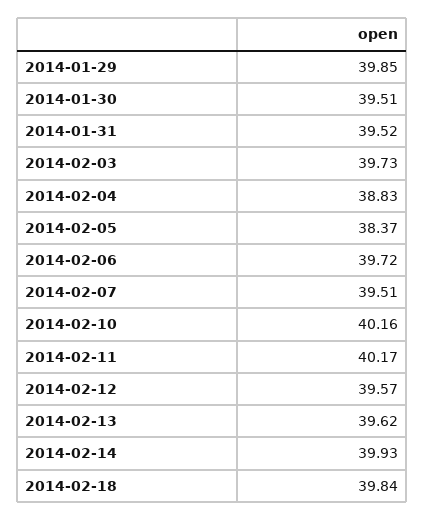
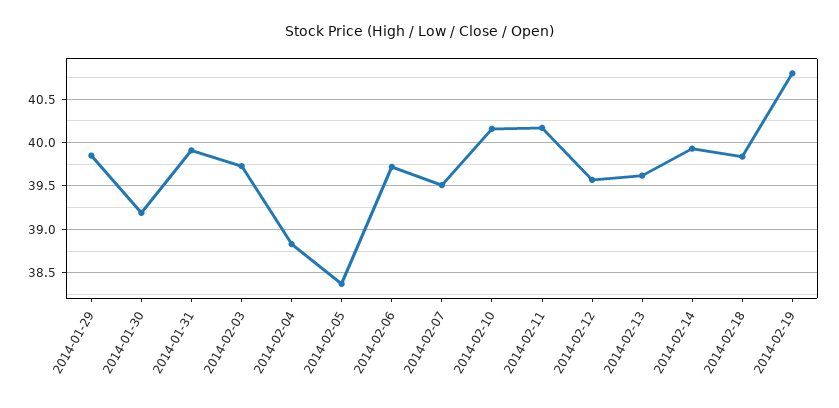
2014-01-30: 39.51 -> 39.2
2014-01-31: 39.52 -> 39.9
2014-02-19: none -> 40.8

